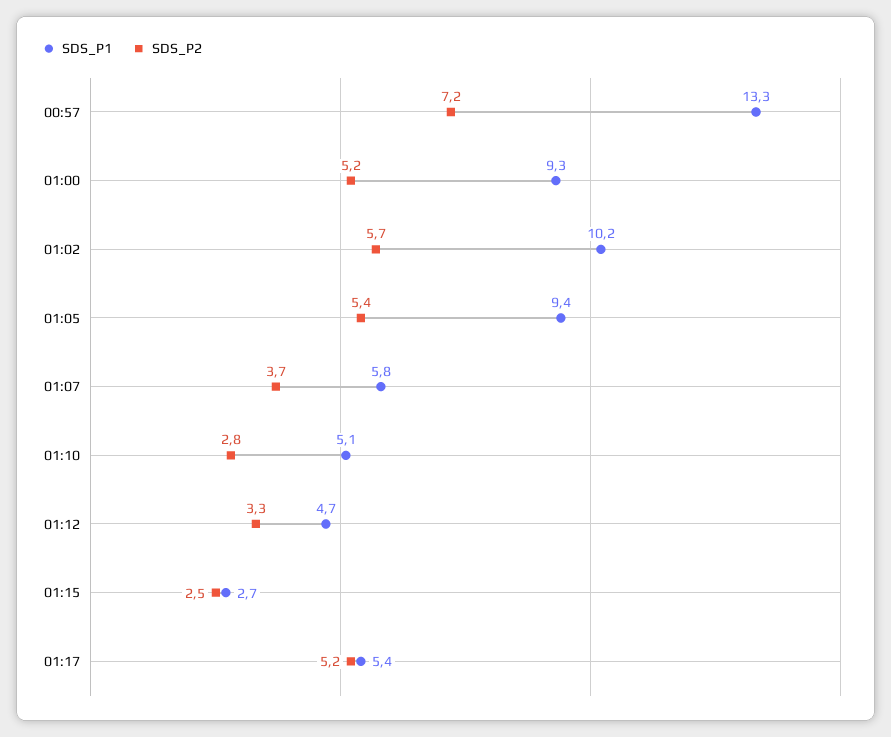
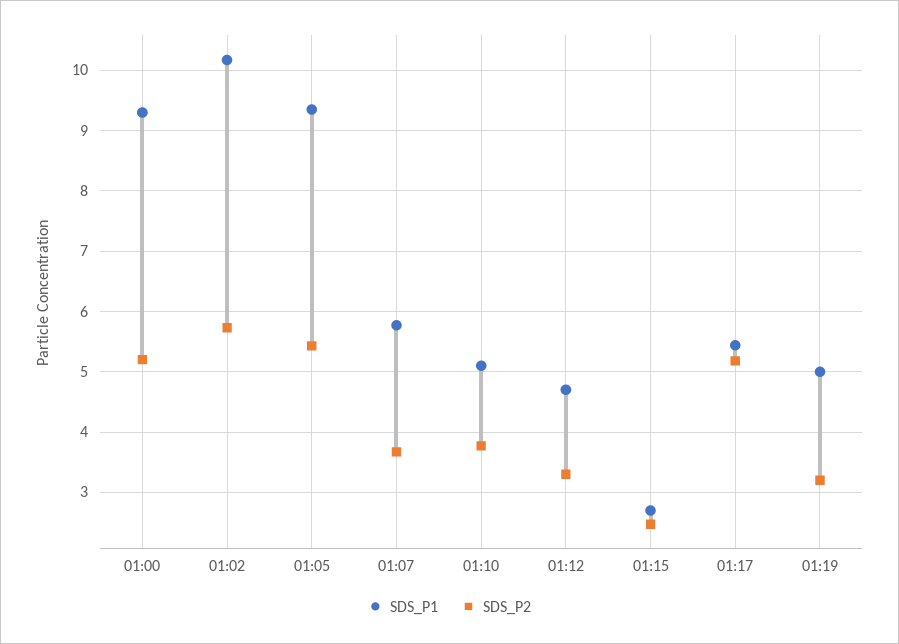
SDS_P1, 00:57: 13.3 -> none
SDS_P2, 00:57: 7.2 -> none
SDS_P2, 01:10: 2.8 -> 3.8
SDS_P1, 01:19: none -> 5
SDS_P2, 01:19: none -> 3.2

